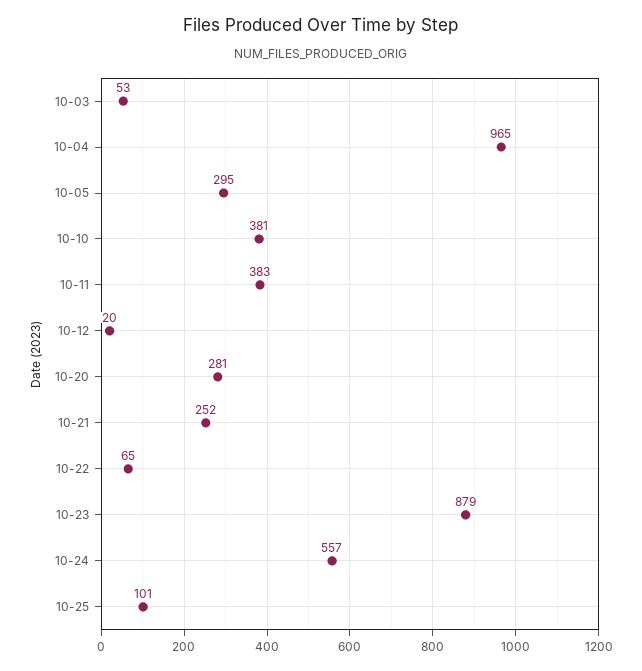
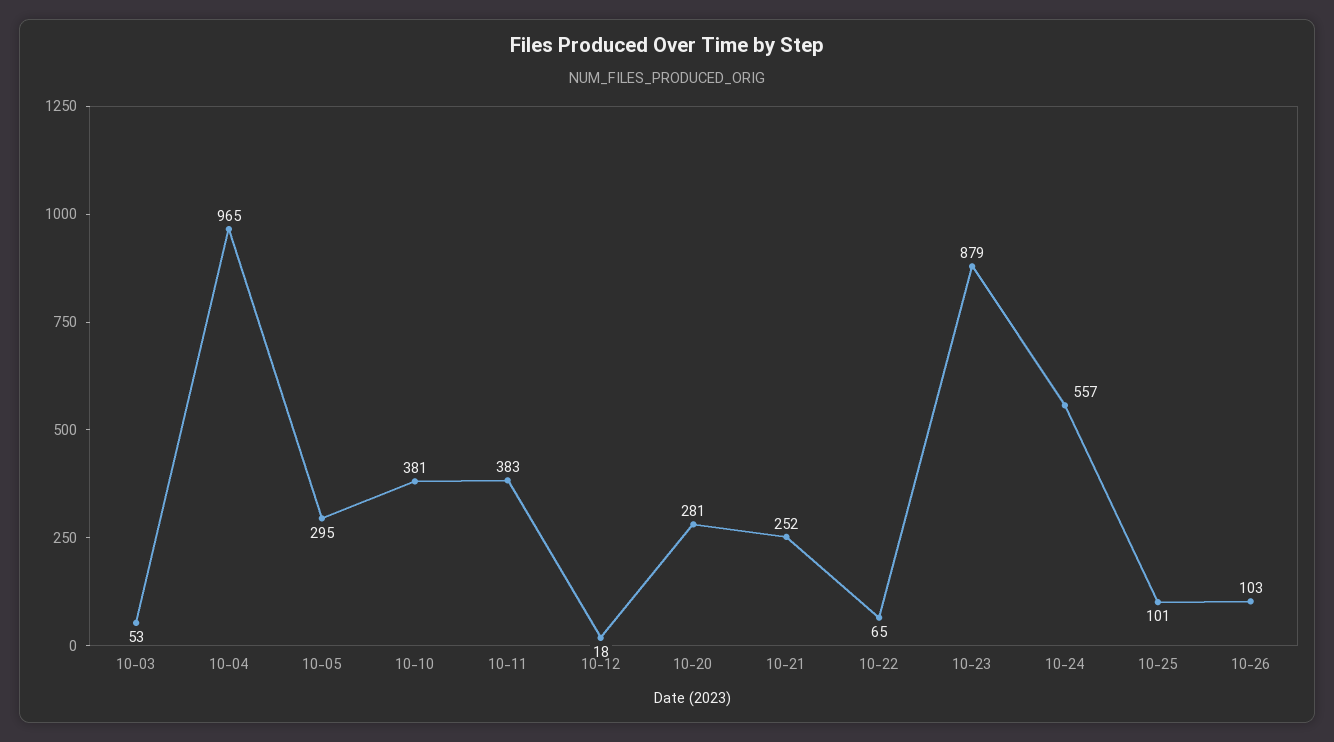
10-12: 20 -> 18
10-26: none -> 103

